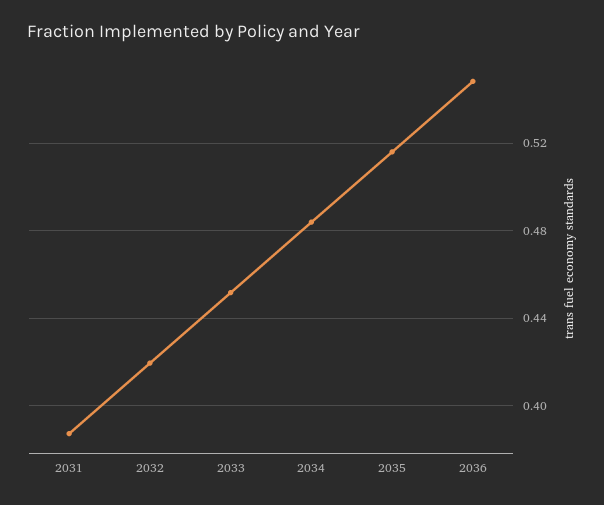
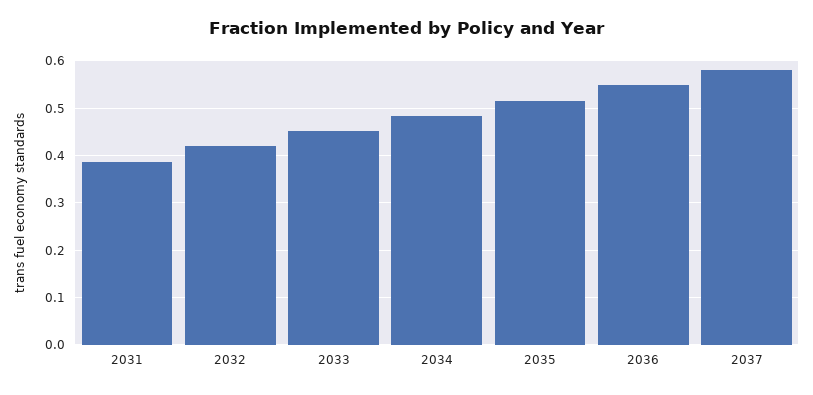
2037: none -> 0.58

